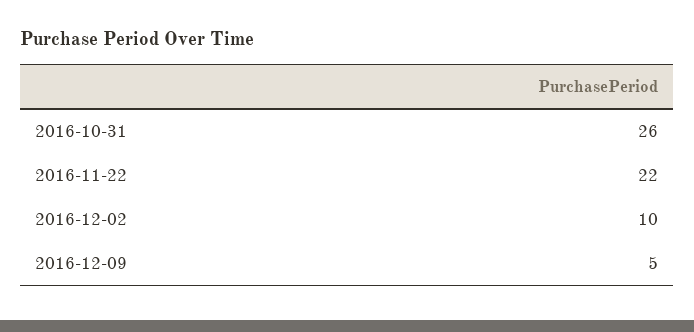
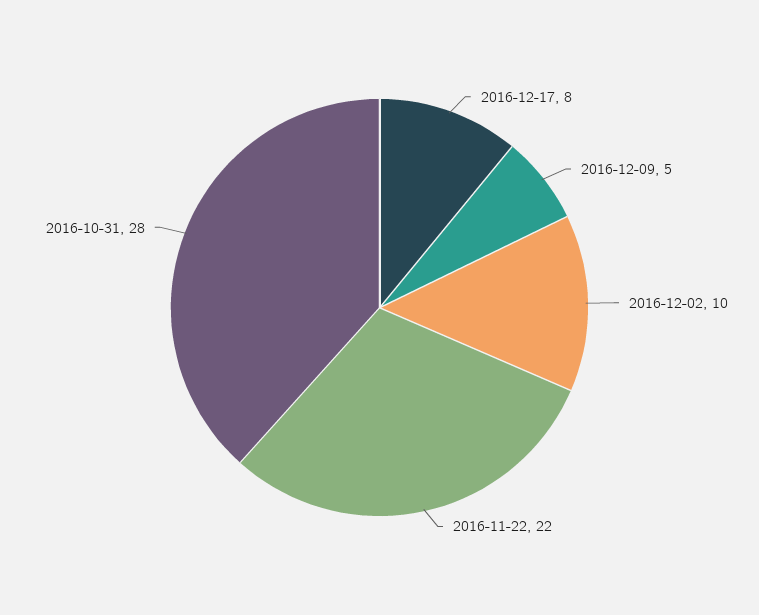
2016-10-31: 26 -> 28
2016-12-17: none -> 8

